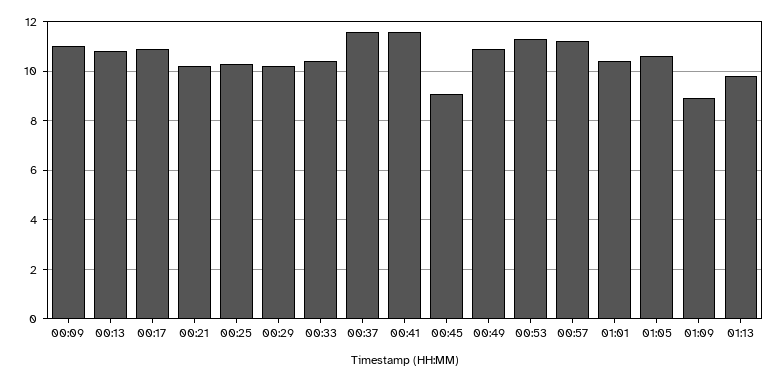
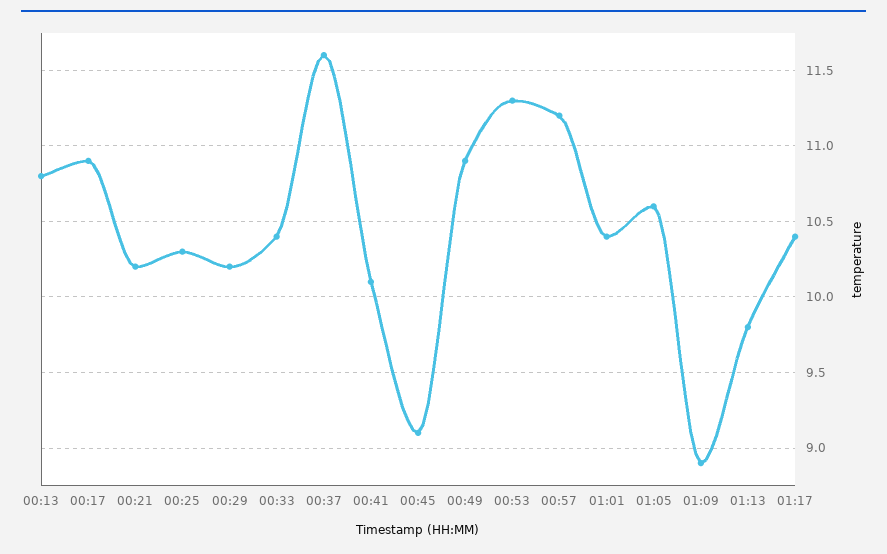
00:09: 11 -> none
00:41: 11.5 -> 10.1
01:17: none -> 10.4

